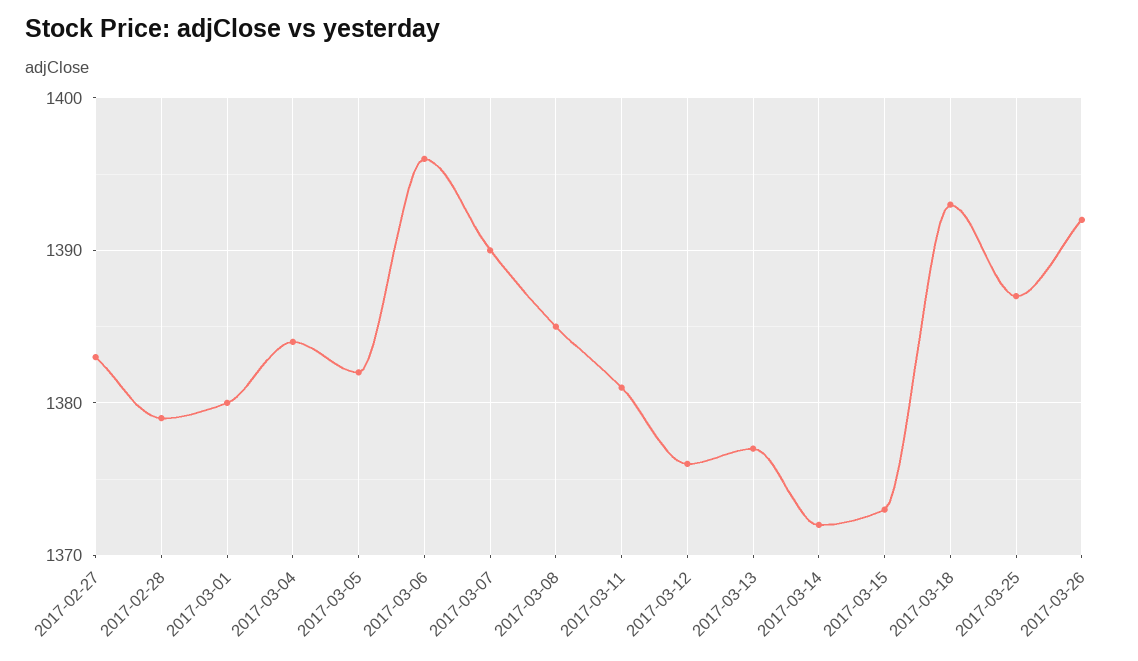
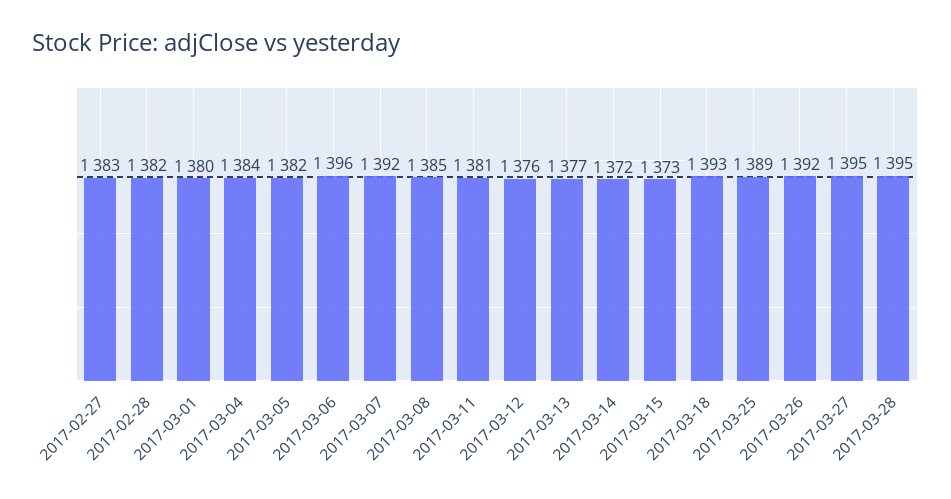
2017-02-28: 1379 -> 1382
2017-03-07: 1390 -> 1392
2017-03-25: 1387 -> 1389
2017-03-27: none -> 1395
2017-03-28: none -> 1395

